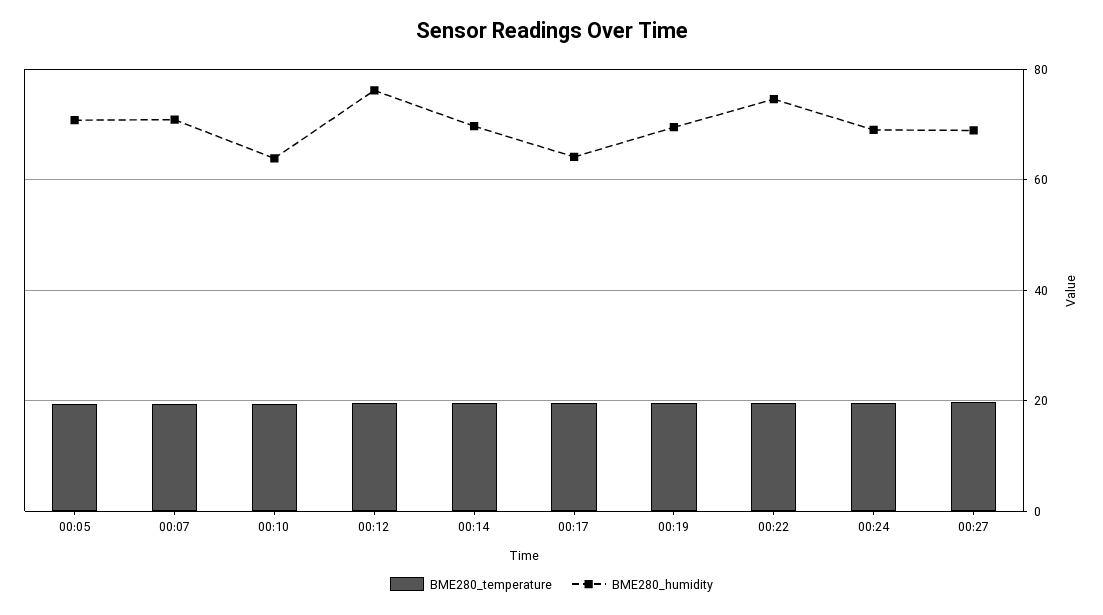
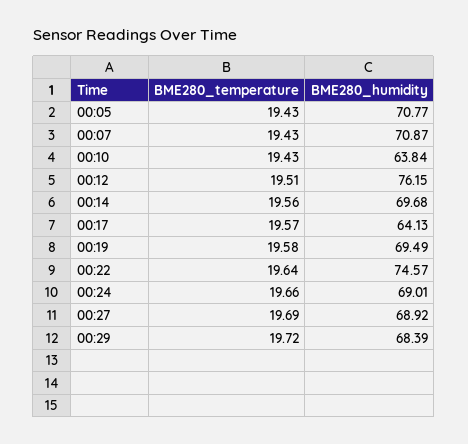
BME280_temperature, 00:29: none -> 19.72
BME280_humidity, 00:29: none -> 68.39

